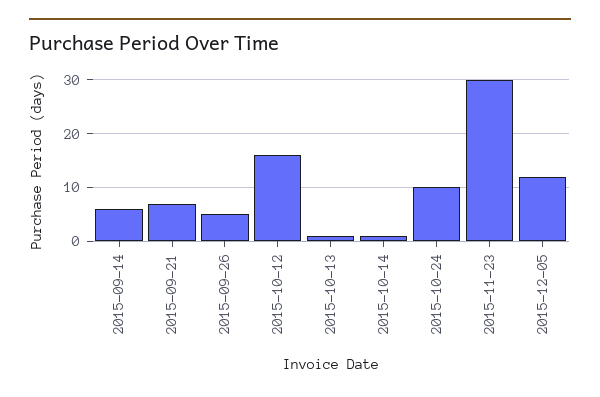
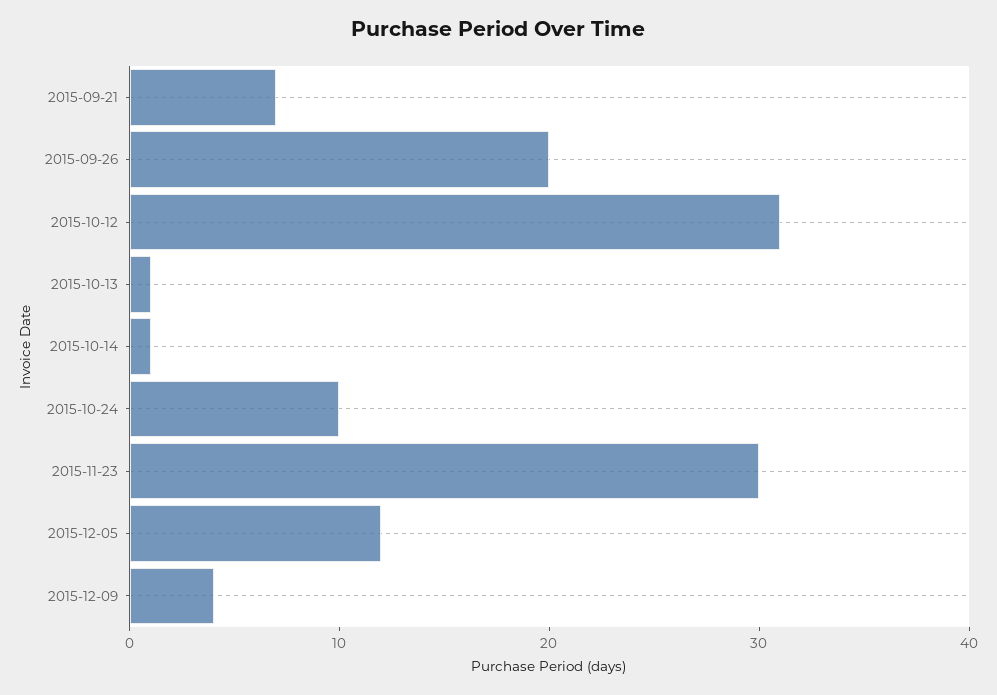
2015-09-14: 5 -> none
2015-09-26: 5 -> 20
2015-10-12: 15 -> 31
2015-12-09: none -> 4

